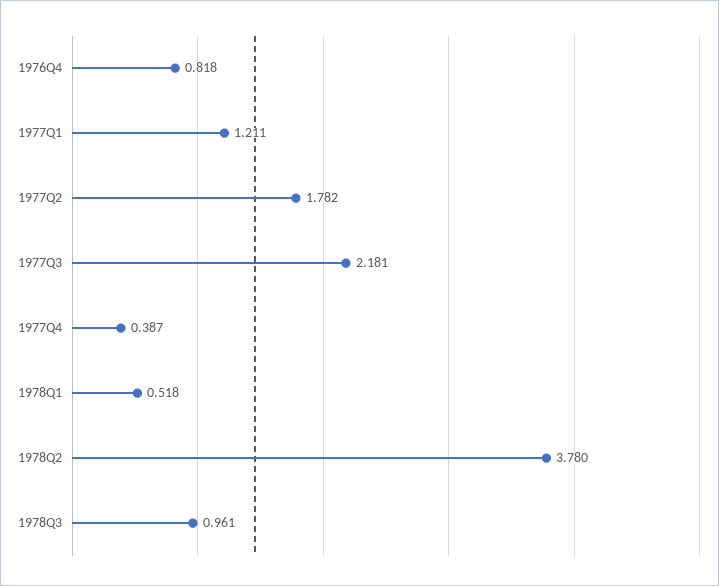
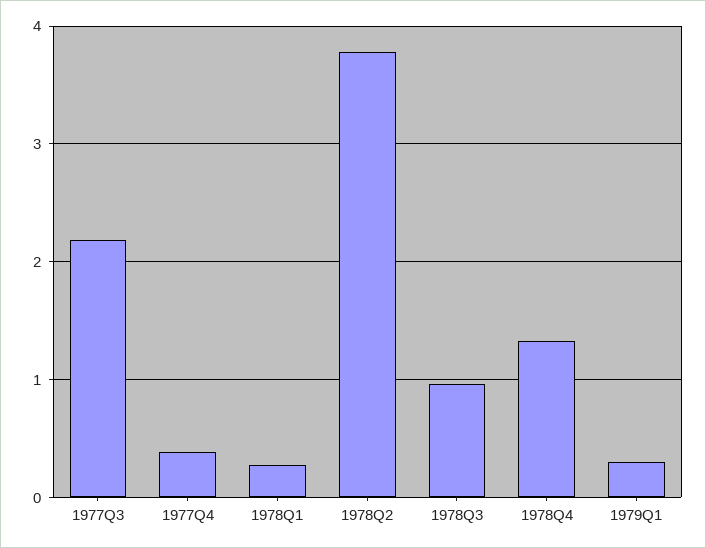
1976Q4: 0.818 -> none
1977Q1: 1.211 -> none
1977Q2: 1.782 -> none
1978Q1: 0.518 -> 0.3
1978Q4: none -> 1.3
1979Q1: none -> 0.3

